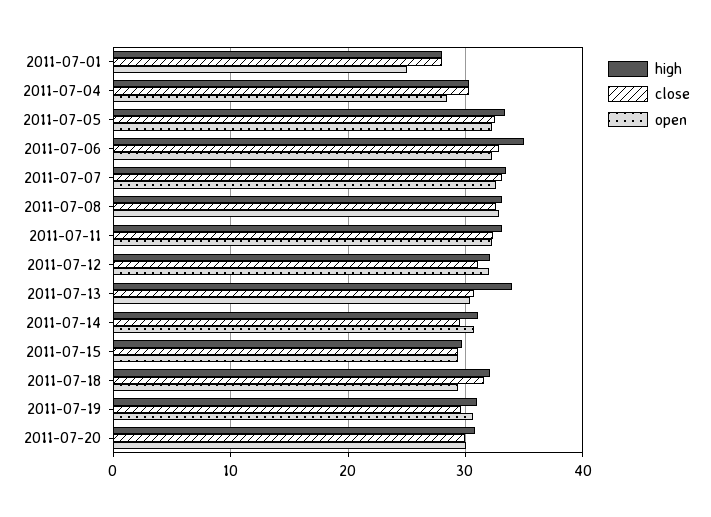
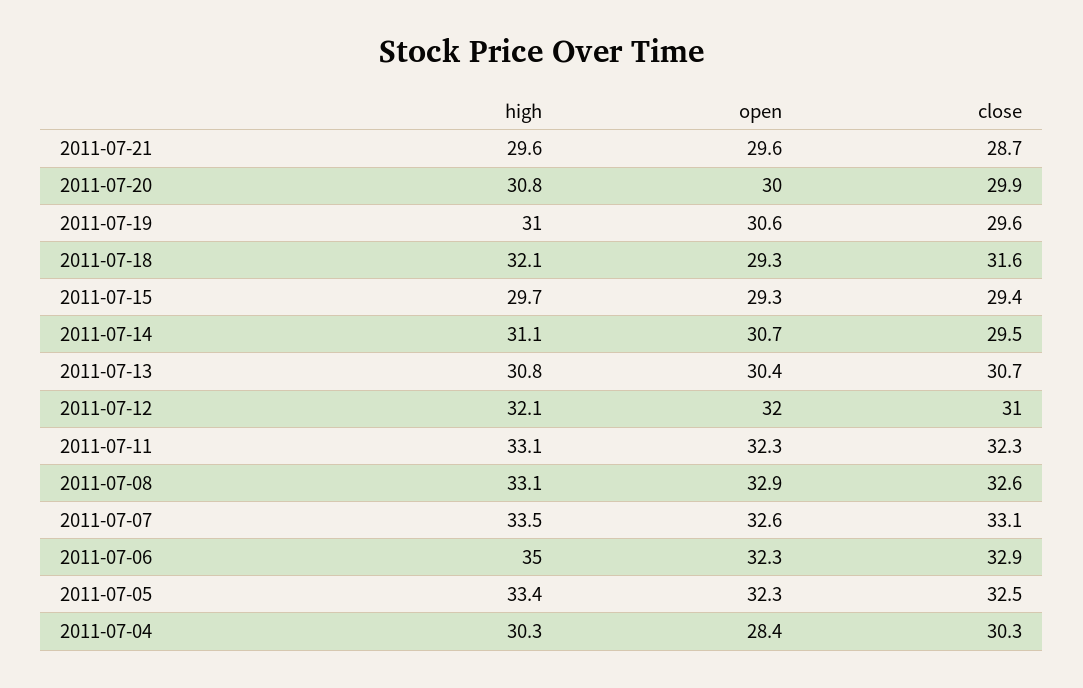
high, 2011-07-01: 28 -> none
close, 2011-07-01: 28 -> none
open, 2011-07-01: 25 -> none
high, 2011-07-13: 34 -> 30.8
high, 2011-07-21: none -> 29.6
open, 2011-07-21: none -> 29.6
close, 2011-07-21: none -> 28.7

